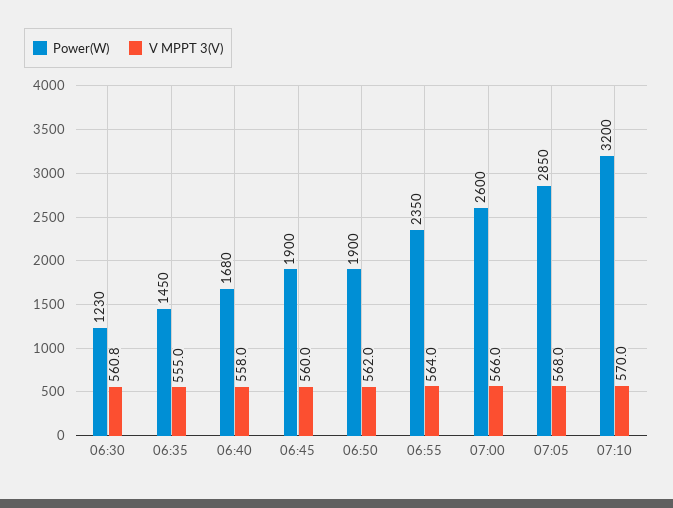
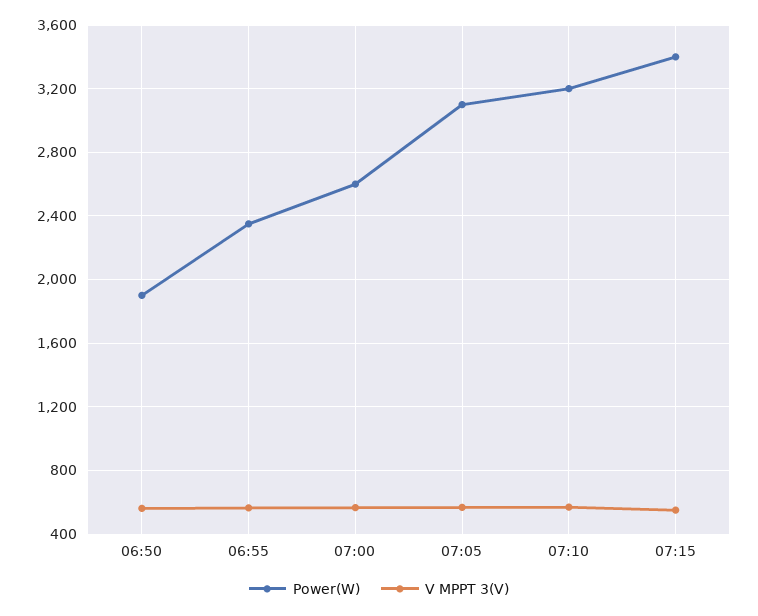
Power(W), 06:30: 1230 -> none
V MPPT 3(V), 06:30: 560.8 -> none
Power(W), 06:35: 1450 -> none
V MPPT 3(V), 06:35: 555 -> none
Power(W), 06:40: 1680 -> none
V MPPT 3(V), 06:40: 558 -> none
Power(W), 06:45: 1900 -> none
V MPPT 3(V), 06:45: 560 -> none
Power(W), 07:05: 2850 -> 3100
Power(W), 07:15: none -> 3400
V MPPT 3(V), 07:15: none -> 550

